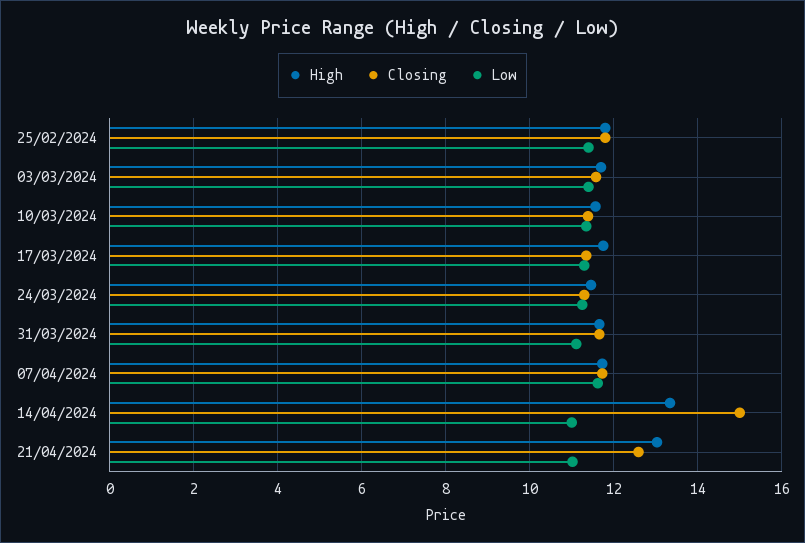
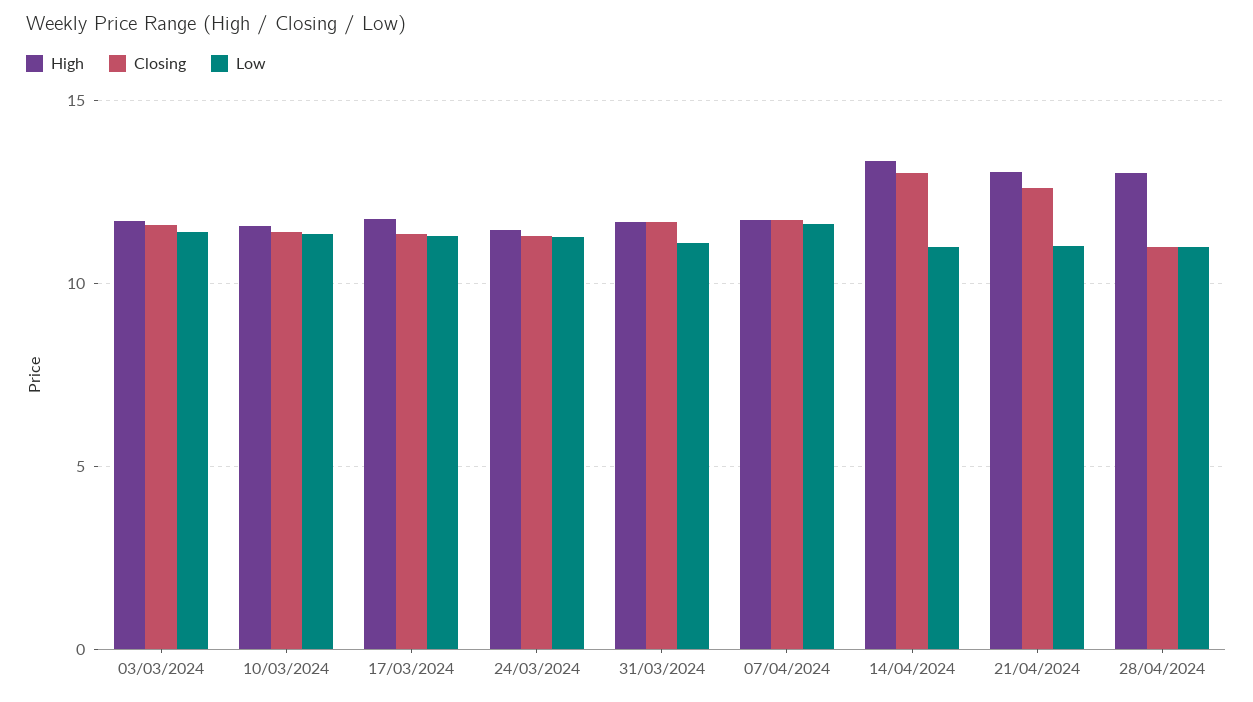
High, 25/02/2024: 11.8 -> none
Closing, 25/02/2024: 11.8 -> none
Low, 25/02/2024: 11.4 -> none
Closing, 14/04/2024: 15 -> 13
High, 28/04/2024: none -> 13
Closing, 28/04/2024: none -> 11
Low, 28/04/2024: none -> 11

